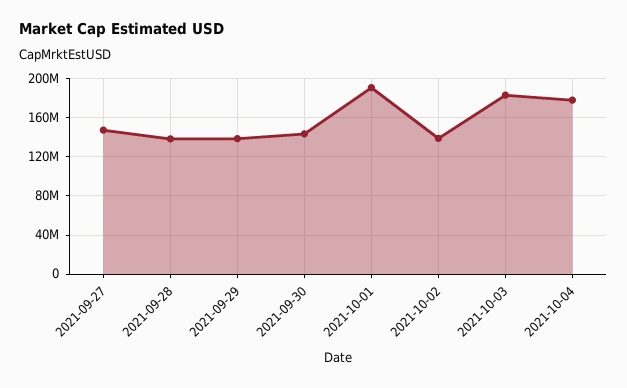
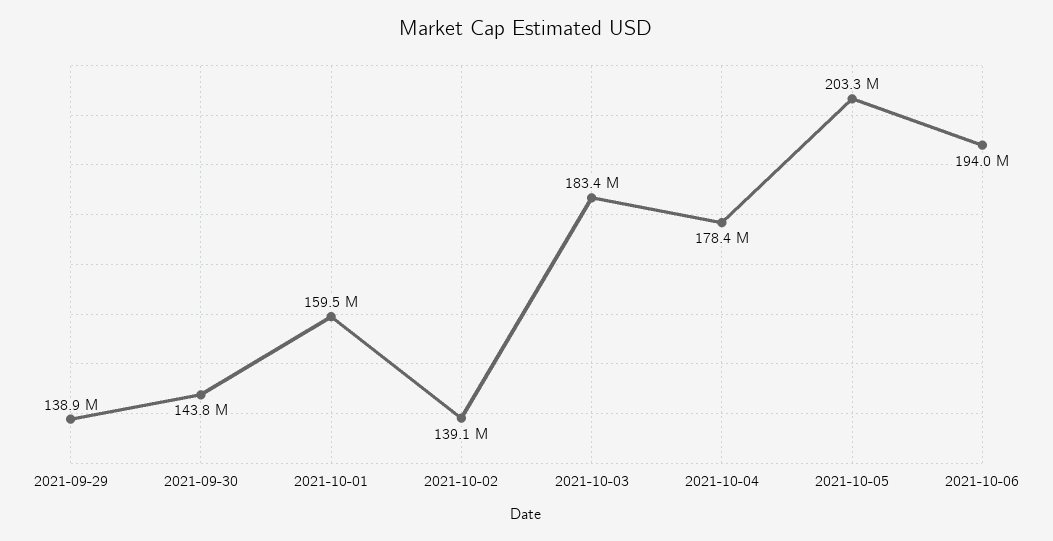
2021-09-27: 150000000 -> none
2021-09-28: 140000000 -> none
2021-10-01: 190000000 -> 159500000
2021-10-05: none -> 203300000
2021-10-06: none -> 194000000

